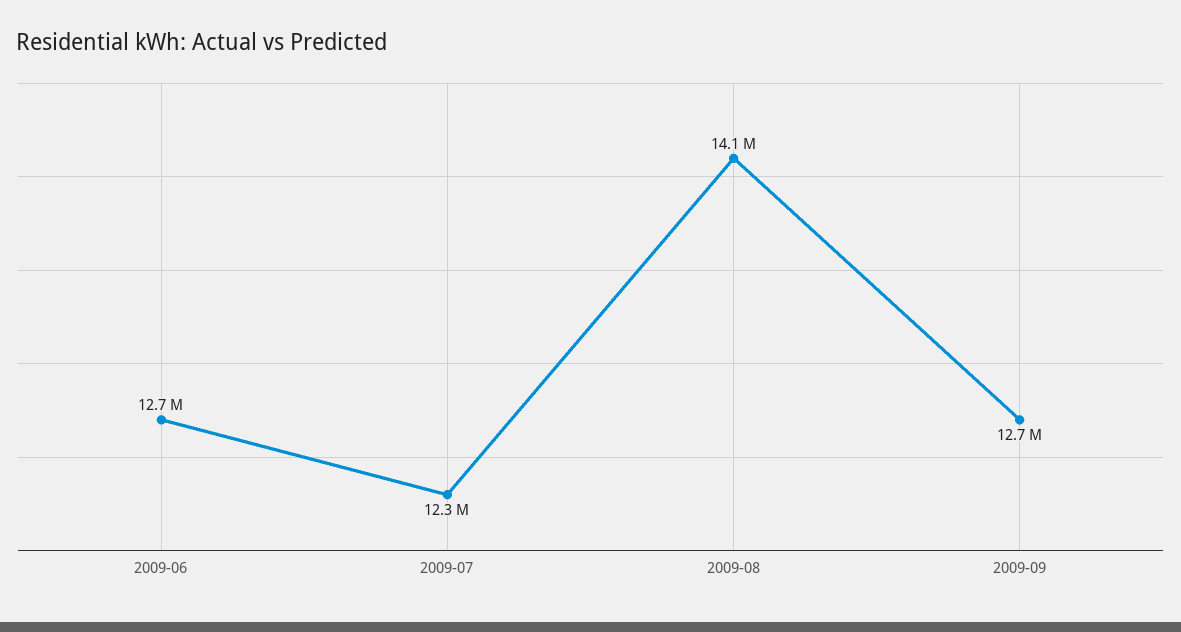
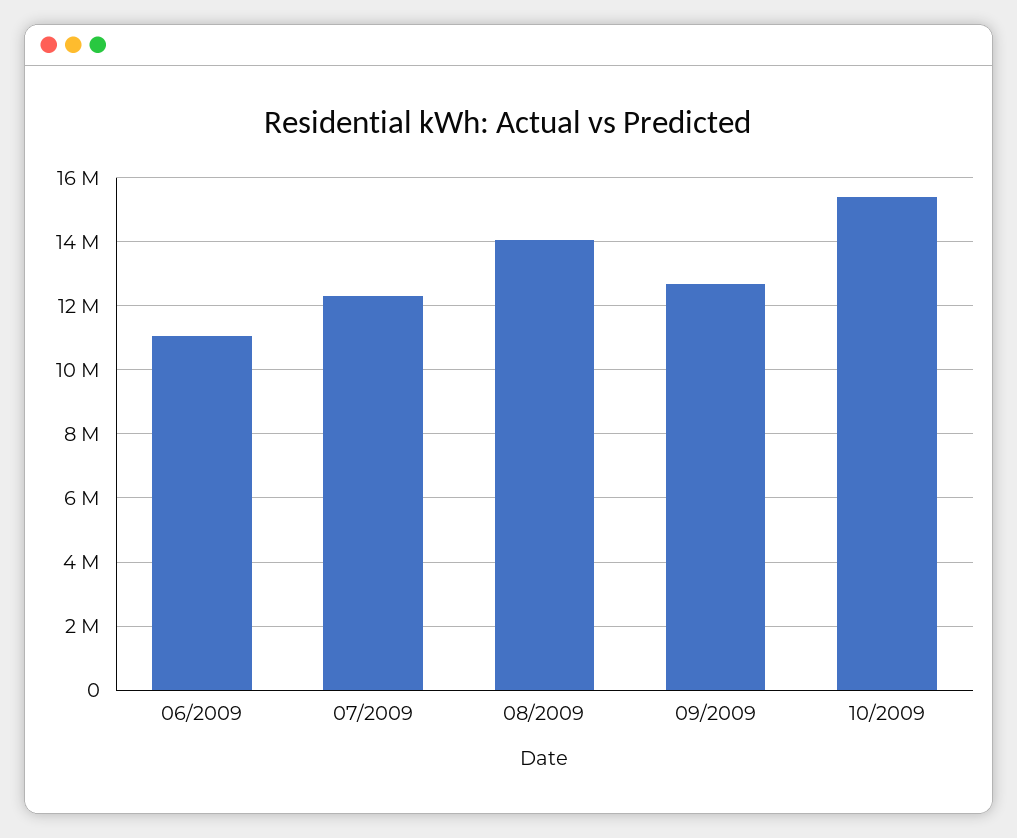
2009-06: 12700000 -> 11000000
10/2009: none -> 15400000

